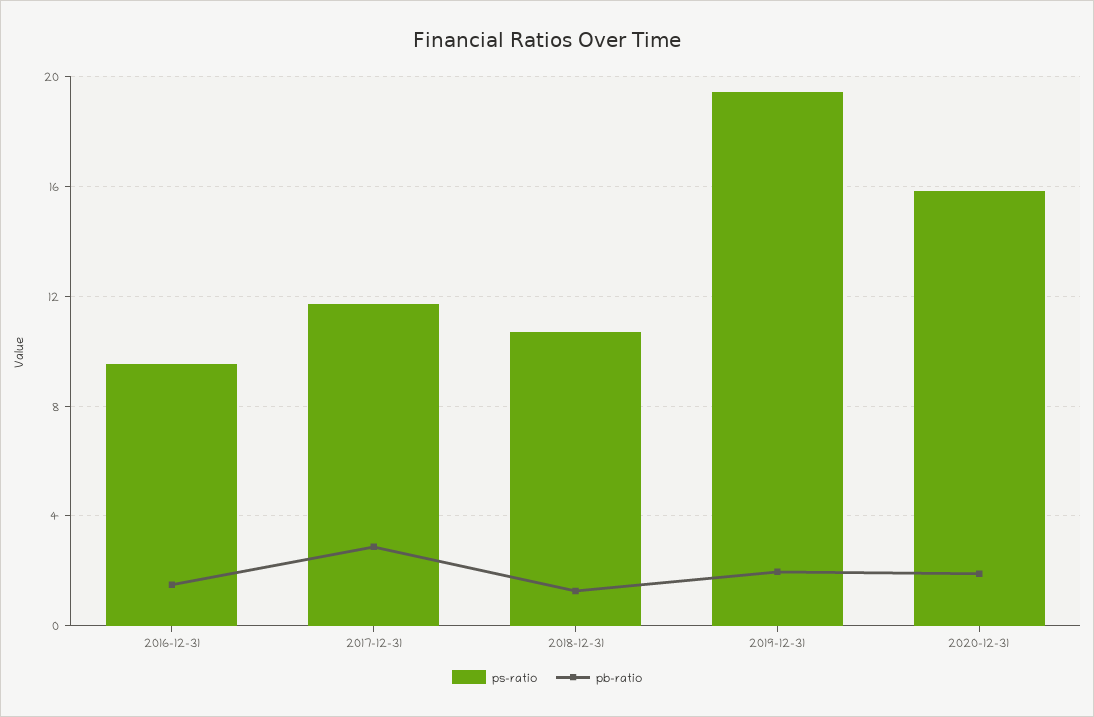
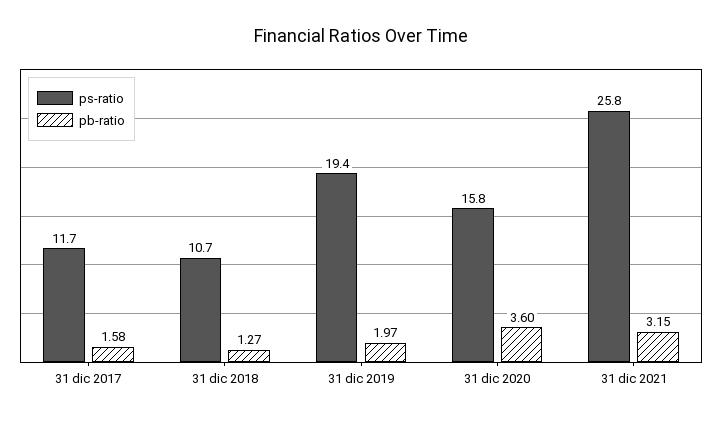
ps-ratio, 2016-12-31: 9.5 -> none
pb-ratio, 2016-12-31: 1.5 -> none
pb-ratio, 2017-12-31: 3 -> 1.58
pb-ratio, 2020-12-31: 2 -> 3.6
ps-ratio, 31 dic 2021: none -> 25.8
pb-ratio, 31 dic 2021: none -> 3.15

